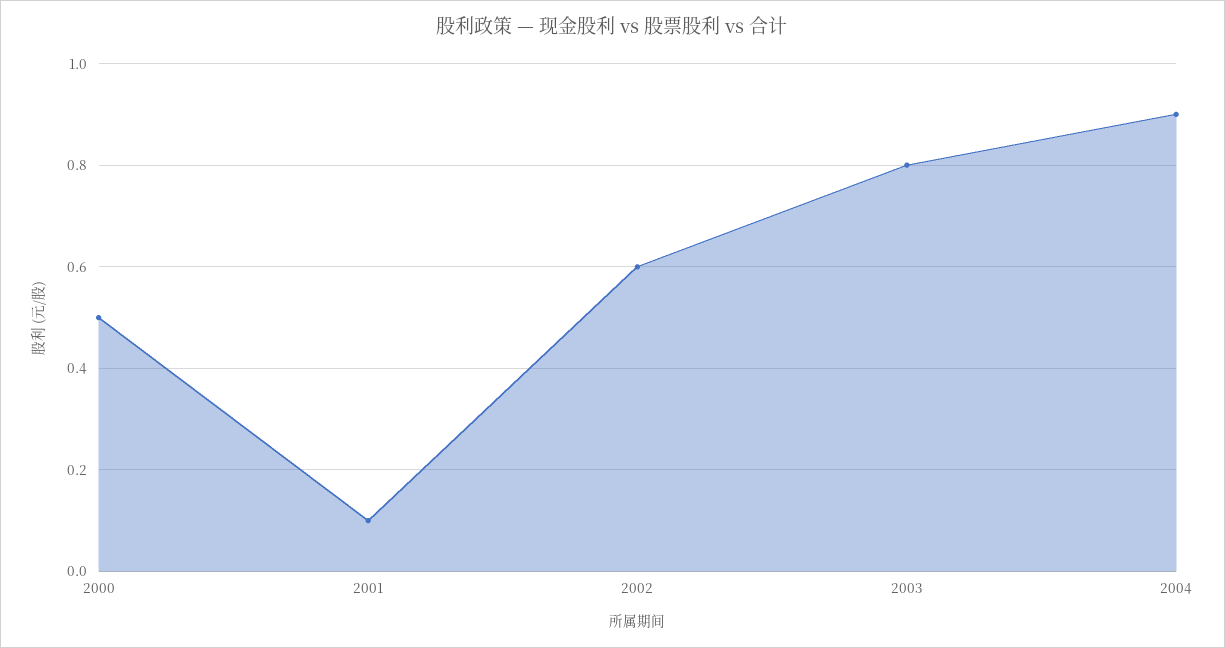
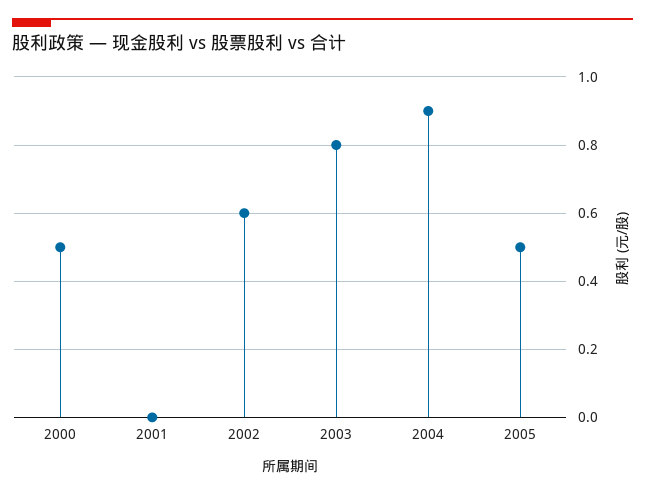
2001: 0.1 -> 0
2005: none -> 0.5

